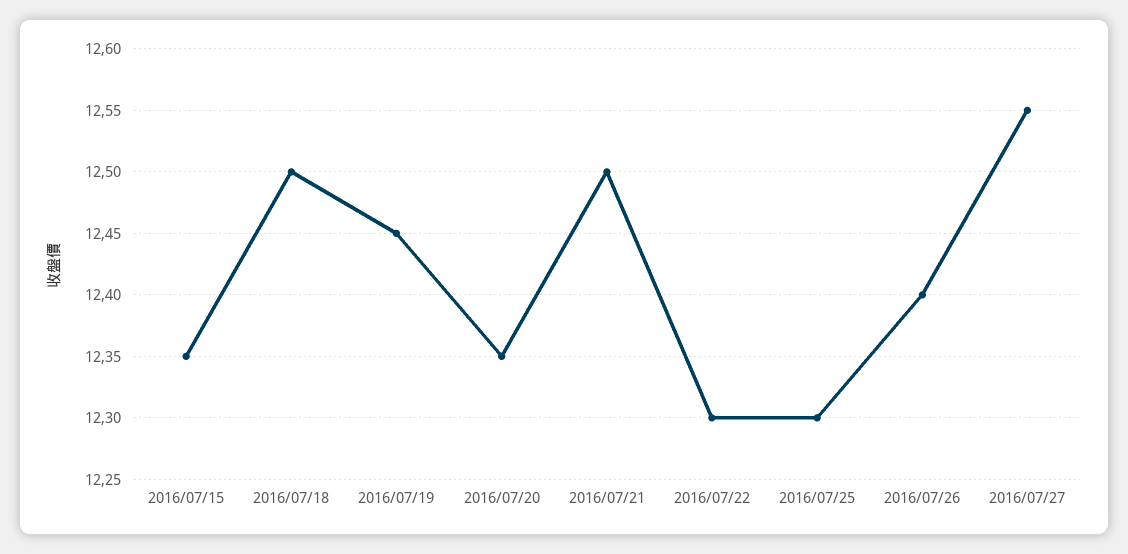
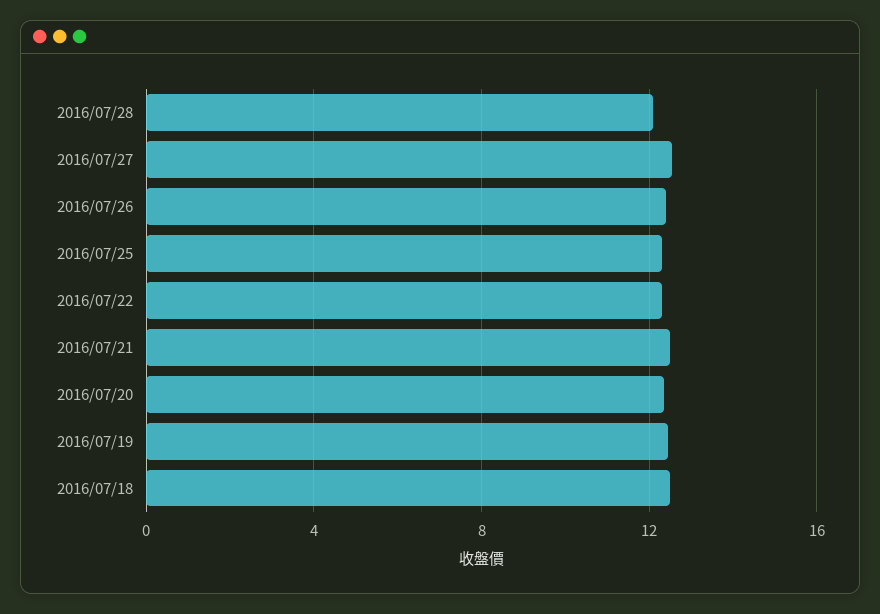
2016/07/15: 12.35 -> none
2016/07/28: none -> 12

